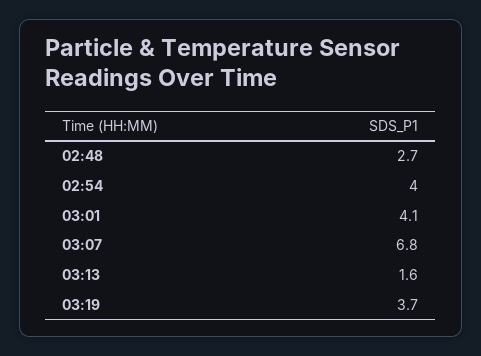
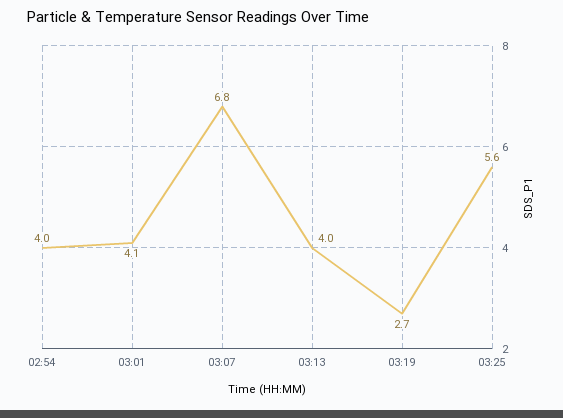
02:48: 2.7 -> none
03:13: 1.6 -> 4
03:19: 3.7 -> 2.7
03:25: none -> 5.6

